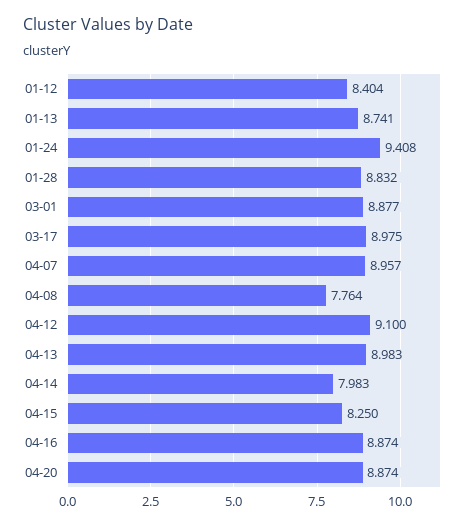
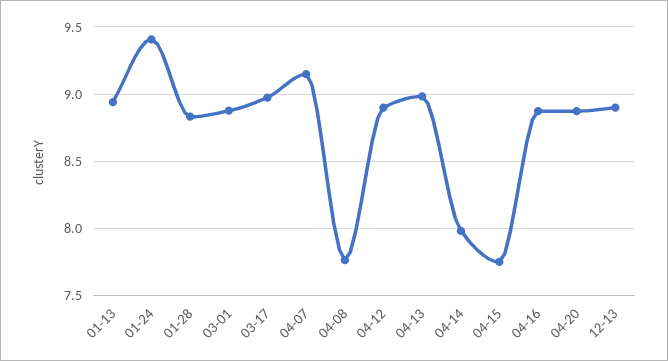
01-12: 8.404 -> none
01-13: 8.741 -> 8.95
04-07: 8.957 -> 9.15
04-12: 9.1 -> 8.9
04-15: 8.25 -> 7.75
12-13: none -> 8.9

